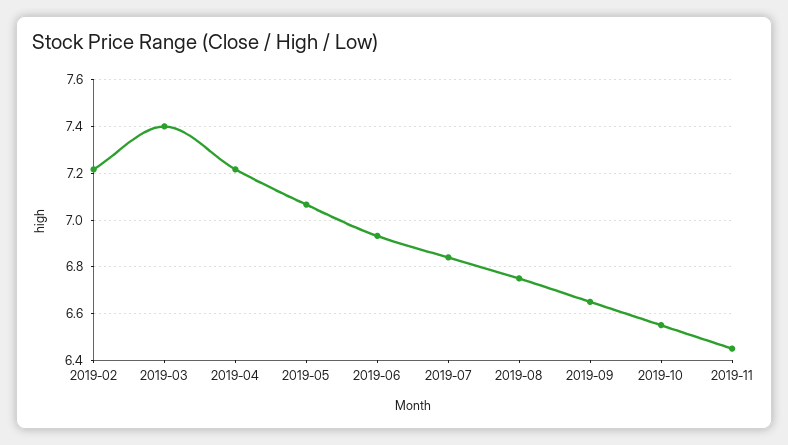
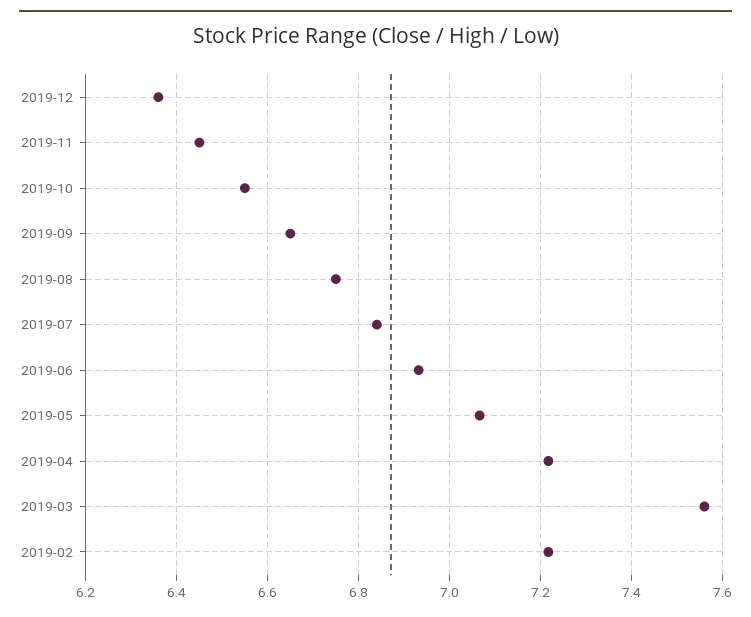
2019-03: 7.4 -> 7.56
2019-12: none -> 6.36

